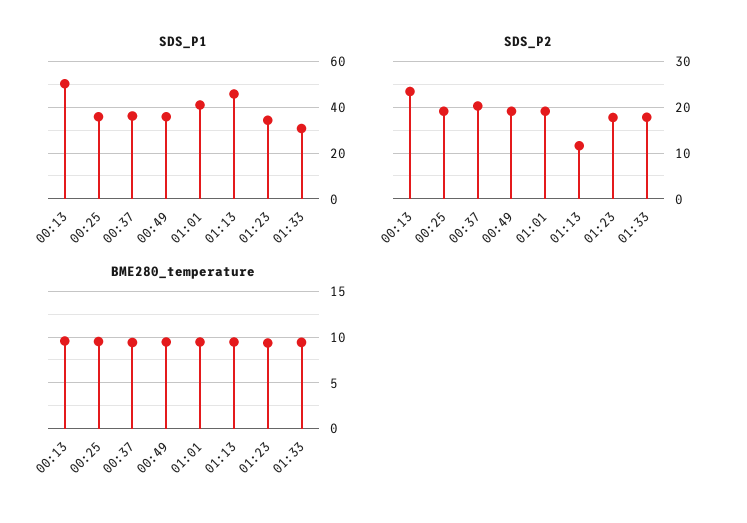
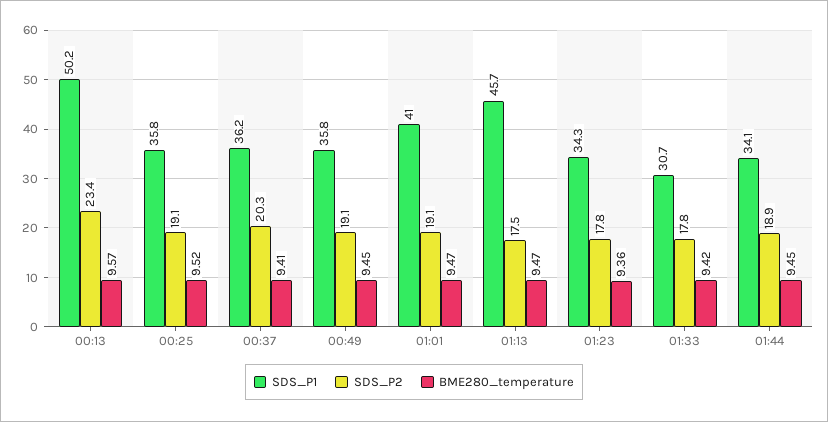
SDS_P2, 01:13: 12 -> 17.5
SDS_P1, 01:44: none -> 34.1
SDS_P2, 01:44: none -> 18.9
BME280_temperature, 01:44: none -> 9.45

